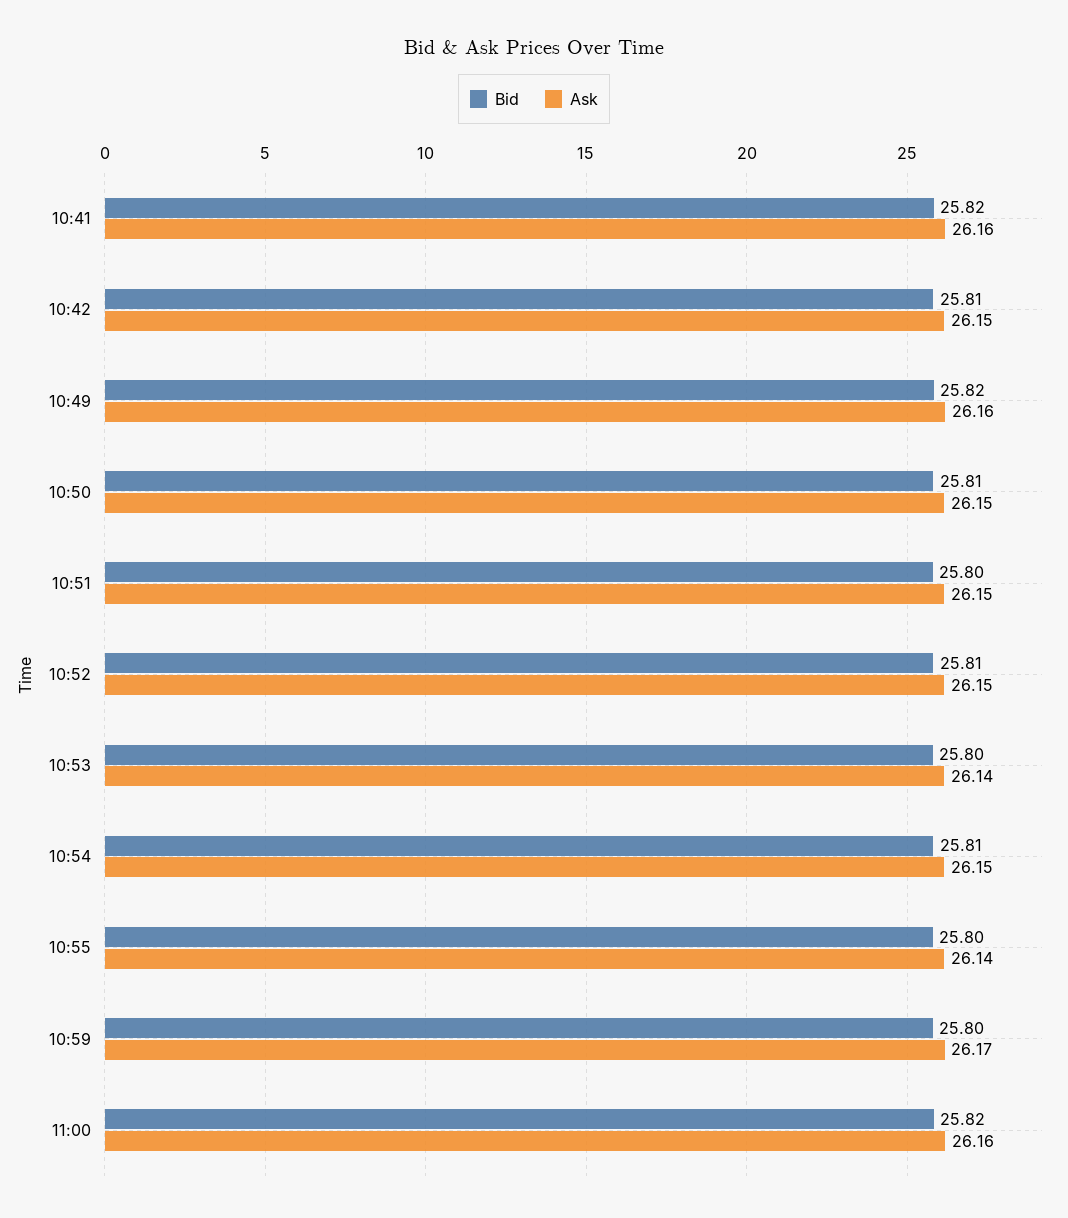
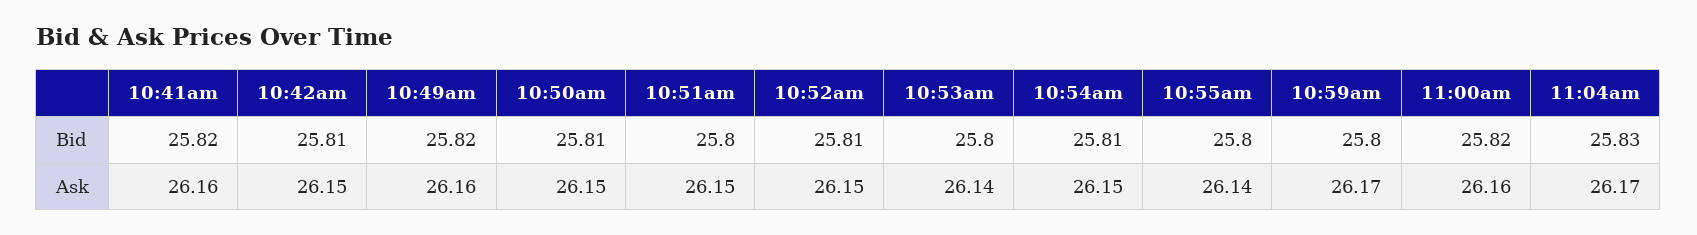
Bid, 11:04am: none -> 25.83
Ask, 11:04am: none -> 26.17

